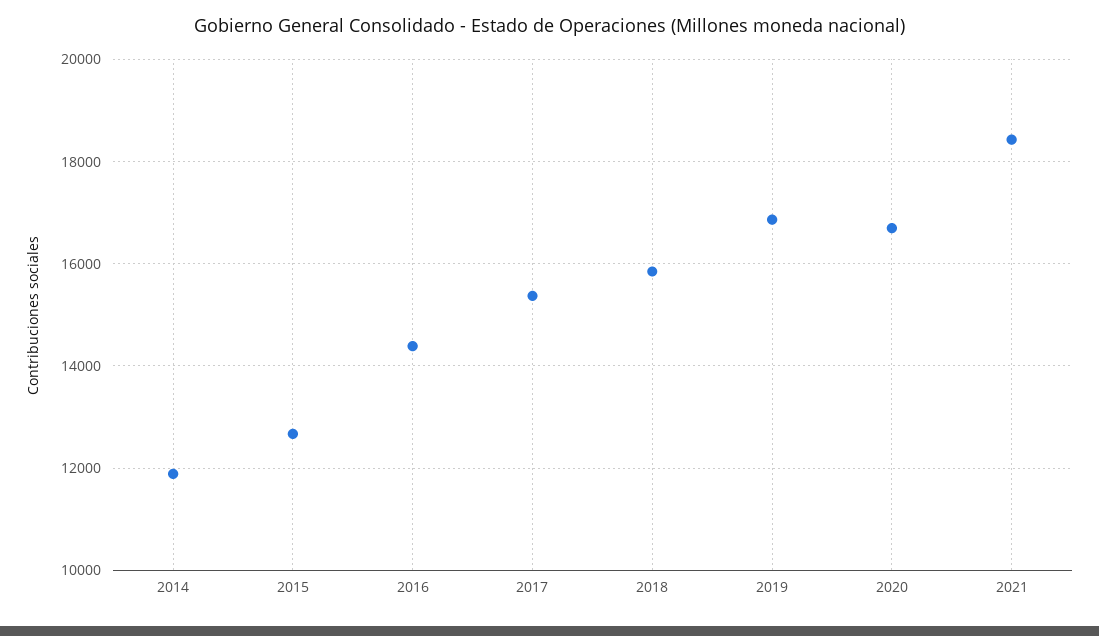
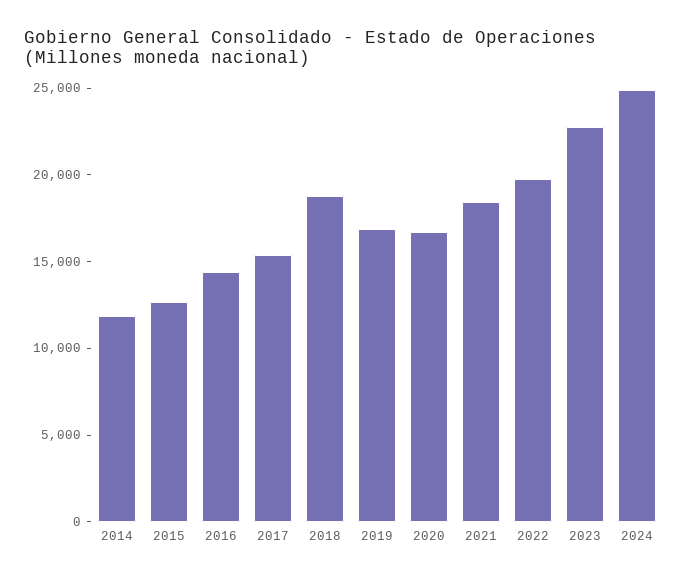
2018: 15800 -> 19000
2022: none -> 20000
2023: none -> 23000
2024: none -> 25000

